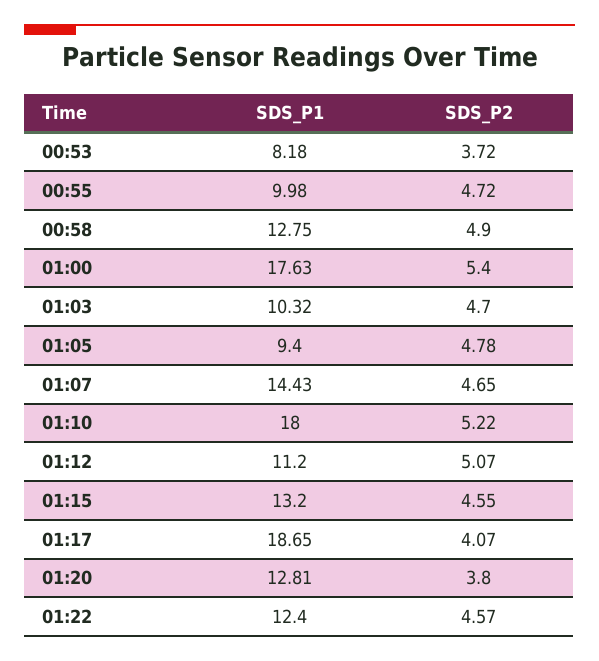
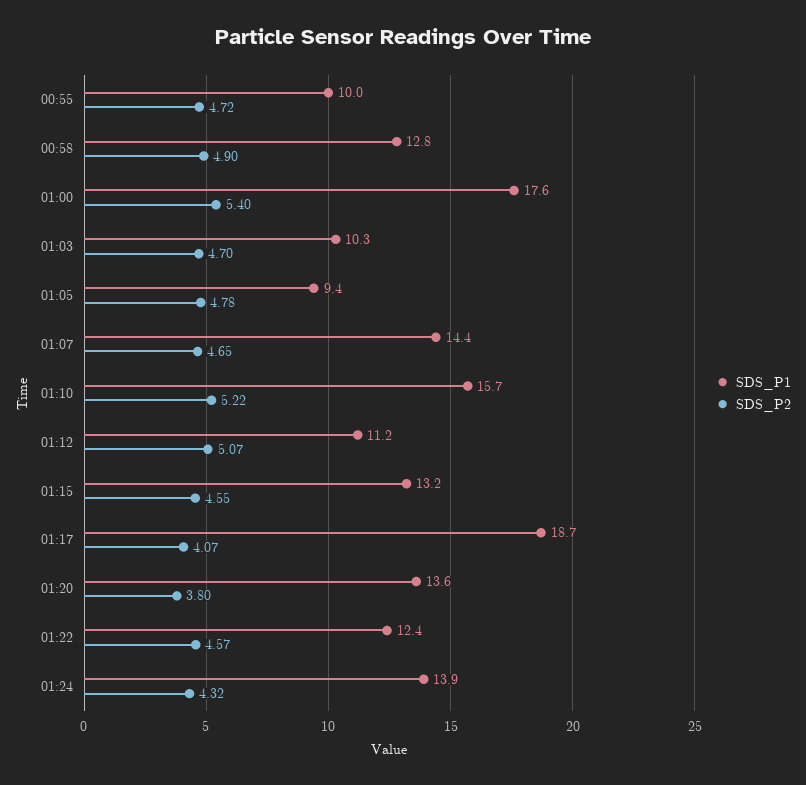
SDS_P1, 00:53: 8.18 -> none
SDS_P2, 00:53: 3.72 -> none
SDS_P1, 01:10: 18 -> 15.7
SDS_P1, 01:20: 12.81 -> 13.6
SDS_P1, 01:24: none -> 13.9
SDS_P2, 01:24: none -> 4.32

